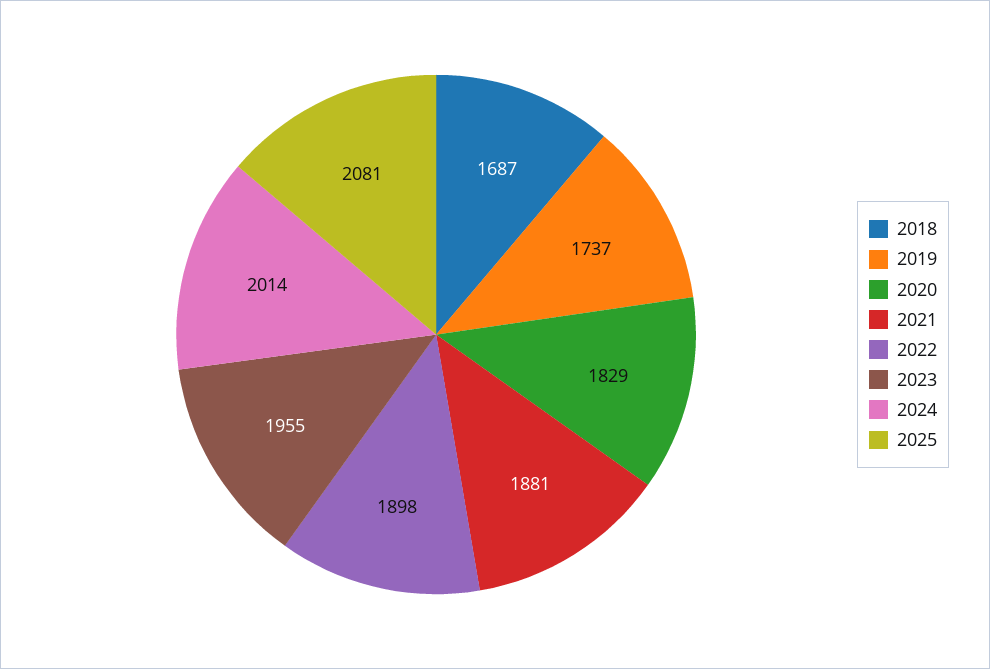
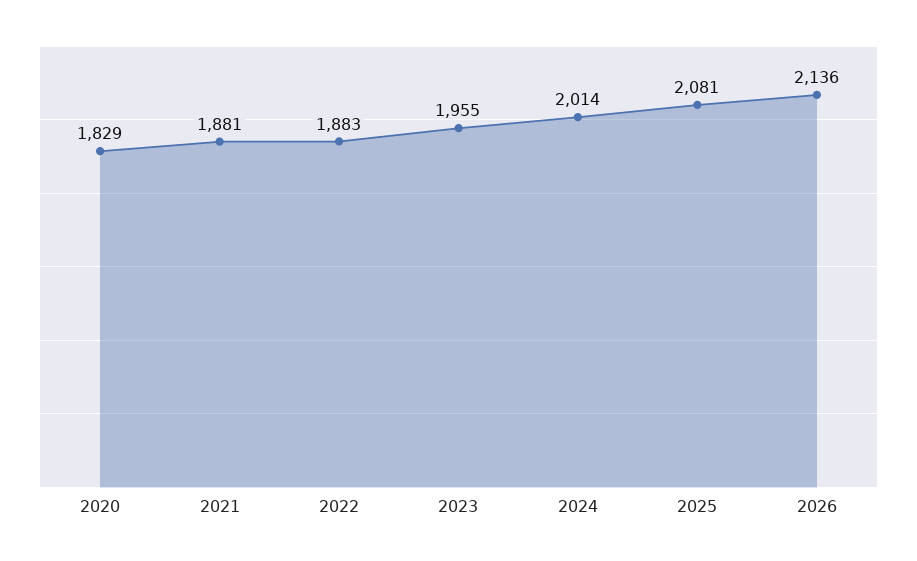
2018: 1687 -> none
2019: 1737 -> none
2022: 1898 -> 1883
2026: none -> 2136

